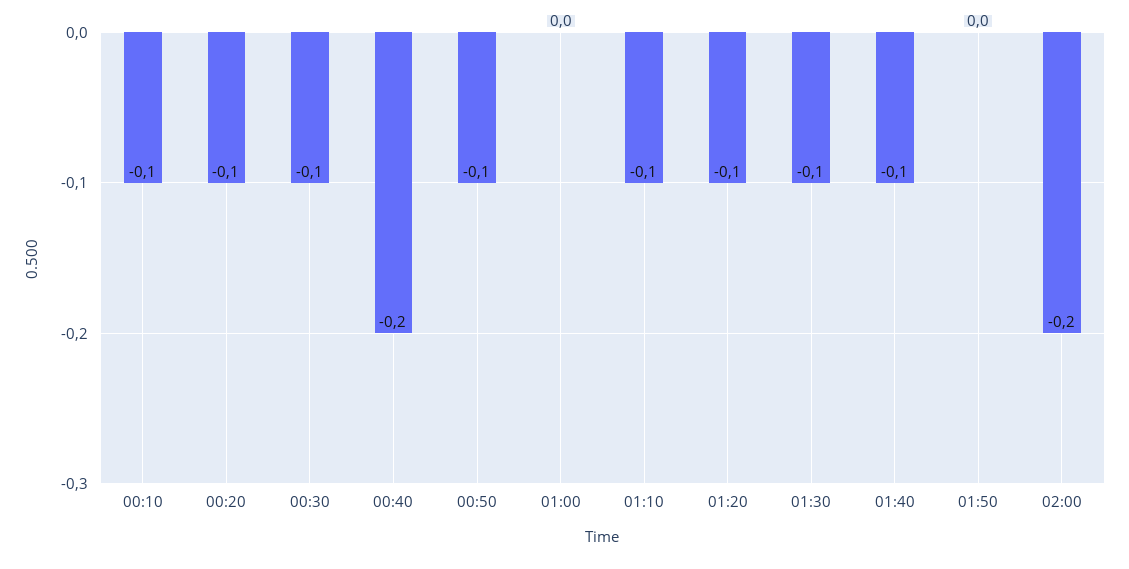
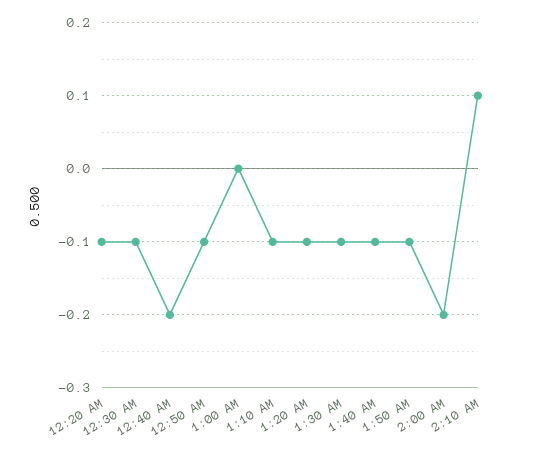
00:10: -0.1 -> none
01:50: 0 -> -0.1
2:10 AM: none -> 0.1

